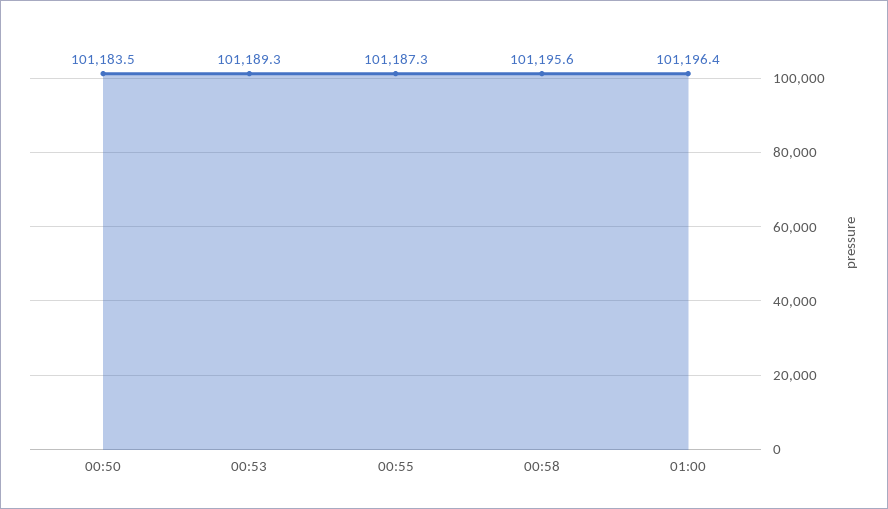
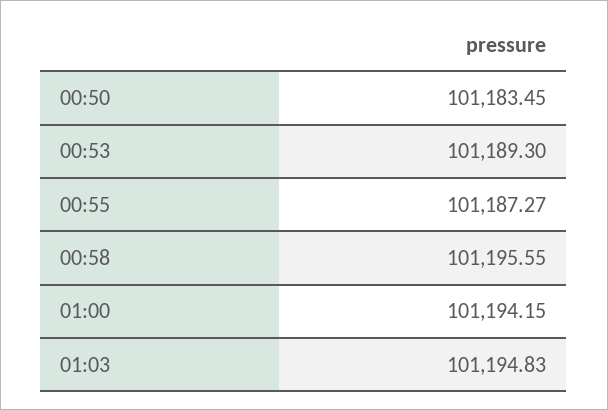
01:00: 101196.4 -> 101194.15
01:03: none -> 101194.83

